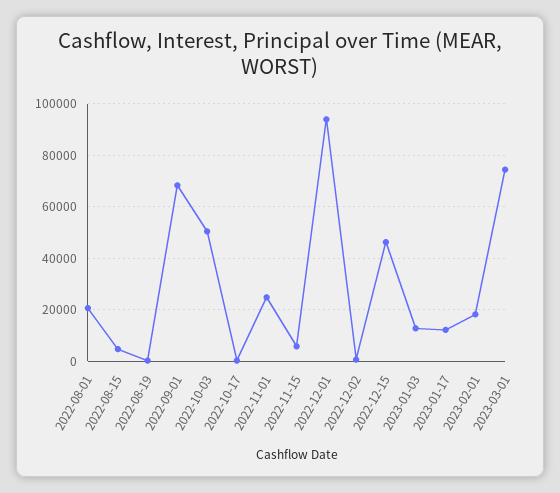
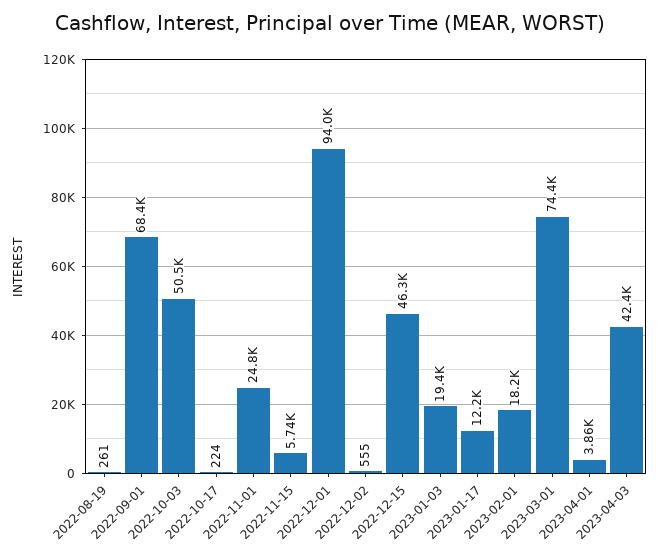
2022-08-01: 20000 -> none
2022-08-15: 5000 -> none
2023-01-03: 12500 -> 19400
2023-04-01: none -> 3860
2023-04-03: none -> 42400

